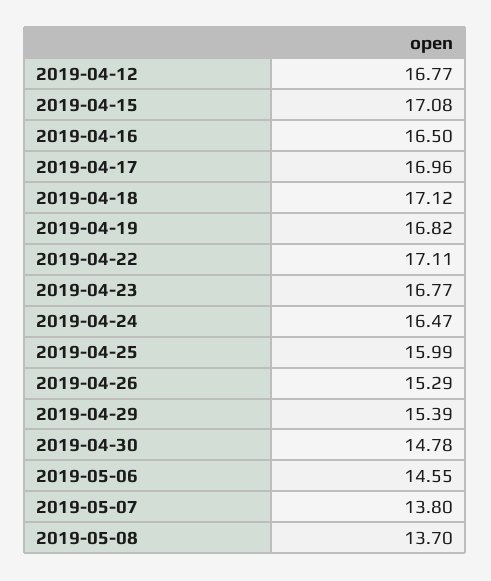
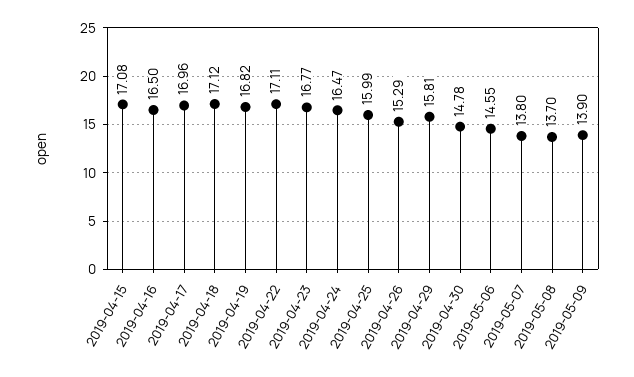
2019-04-12: 16.77 -> none
2019-04-29: 15.39 -> 15.81
2019-05-09: none -> 13.9

